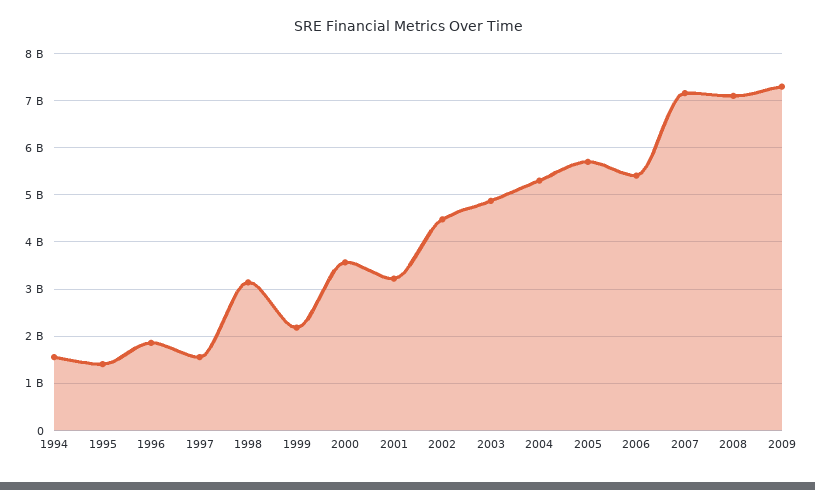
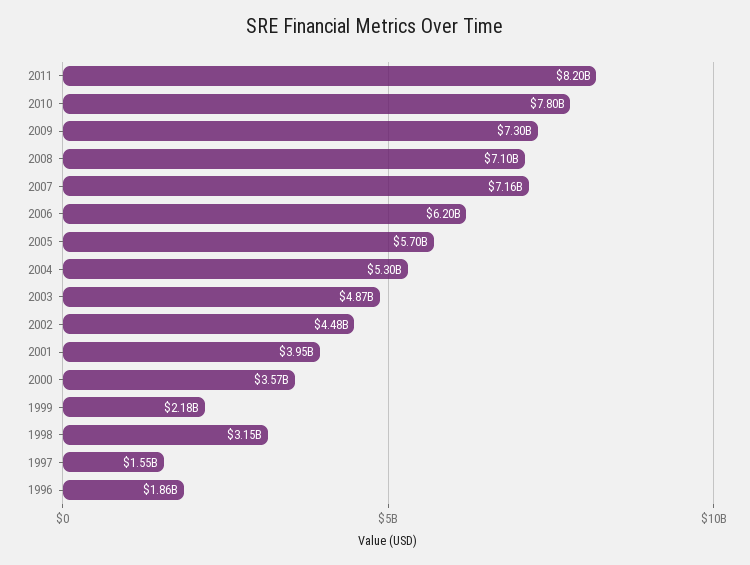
1994: 1600000000 -> none
1995: 1400000000 -> none
2001: 3200000000 -> 3950000000
2006: 5400000000 -> 6200000000
2011: none -> 8200000000
2010: none -> 7800000000

